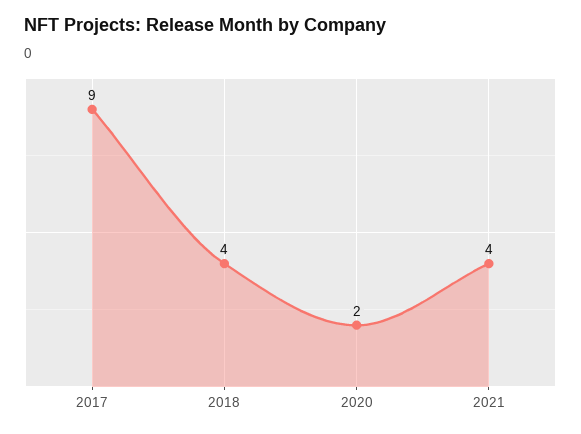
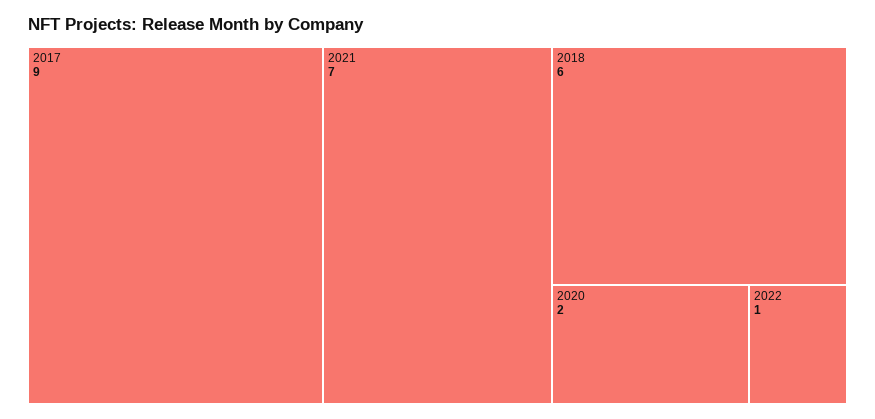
2018: 4 -> 6
2021: 4 -> 7
2022: none -> 1

